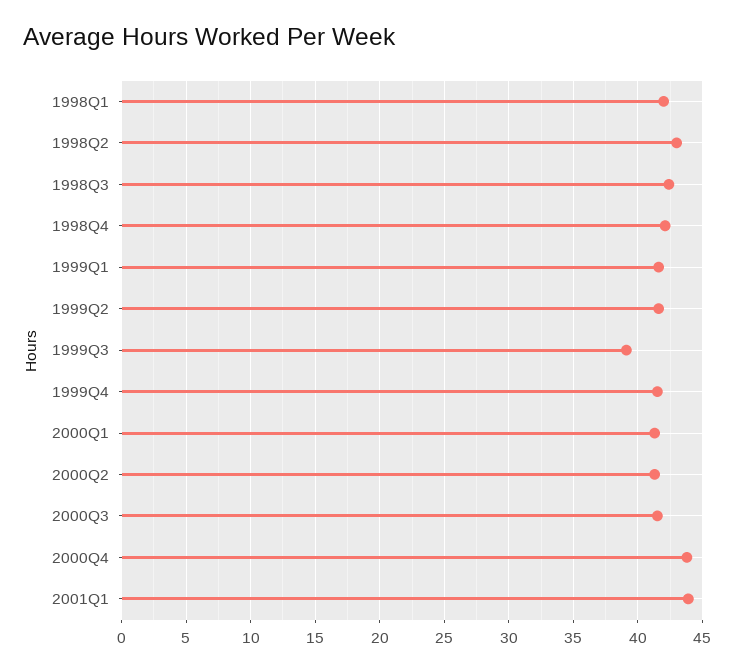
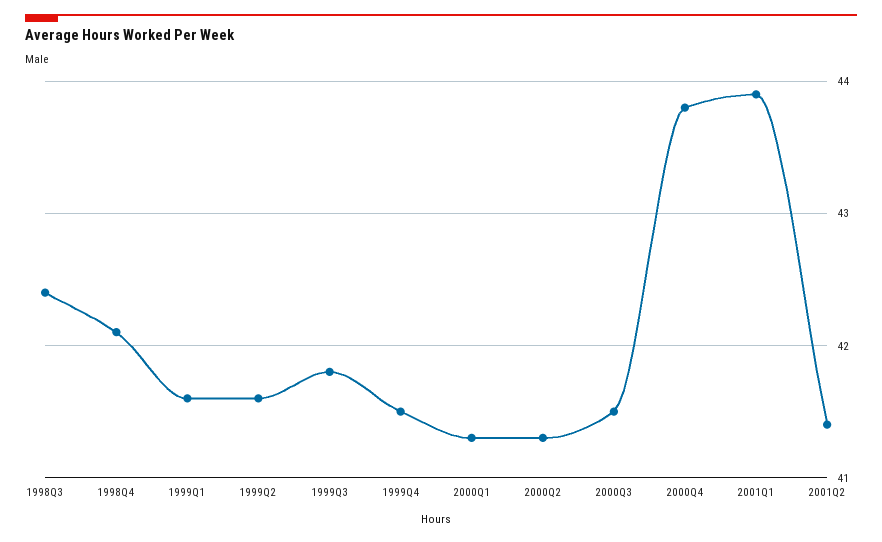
1998Q1: 42 -> none
1998Q2: 43 -> none
1999Q3: 39 -> 41.8
2001Q2: none -> 41.4

